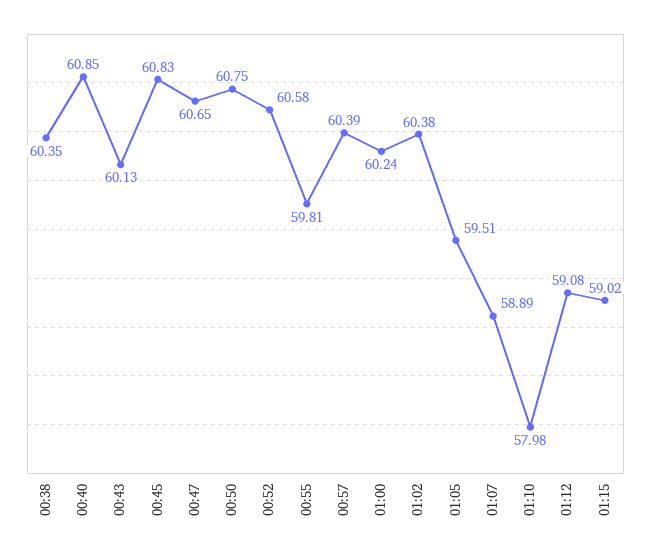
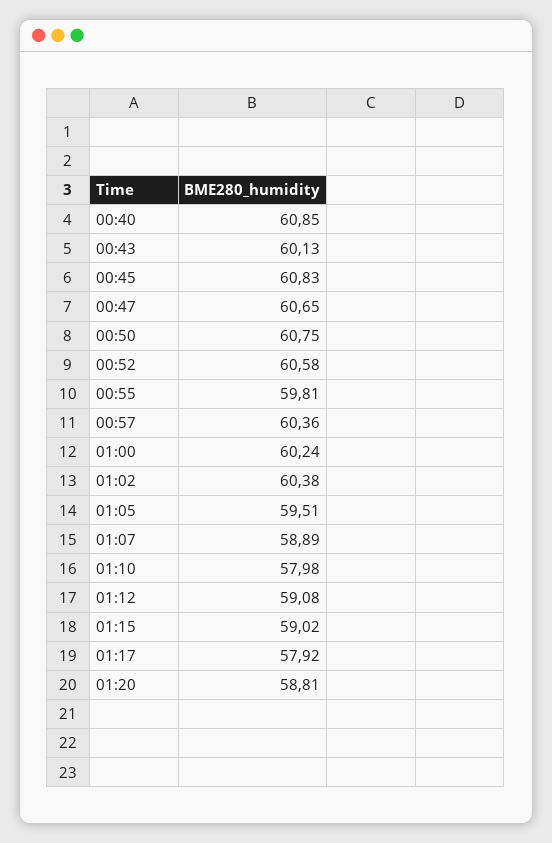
00:38: 60.35 -> none
00:57: 60.39 -> 60.36
01:17: none -> 57.92
01:20: none -> 58.81

